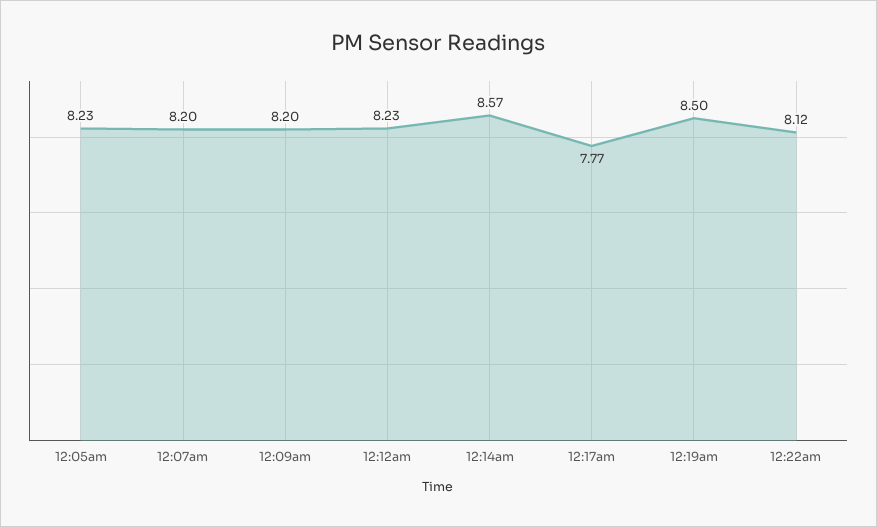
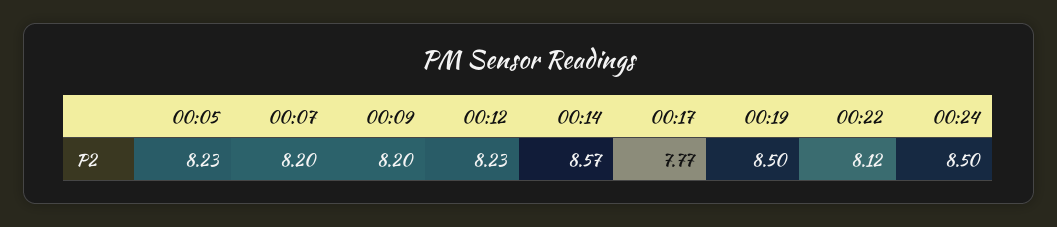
00:24: none -> 8.5

